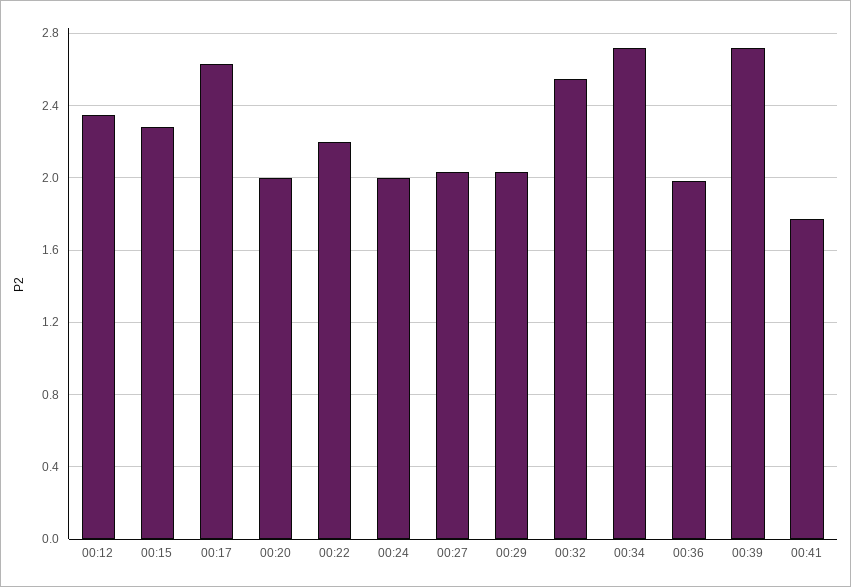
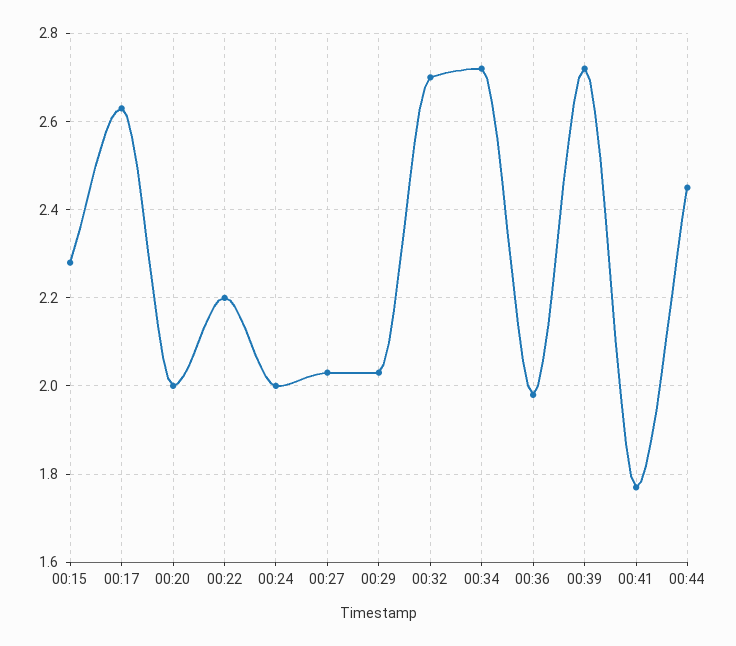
00:12: 2.35 -> none
00:32: 2.55 -> 2.7
00:44: none -> 2.45

